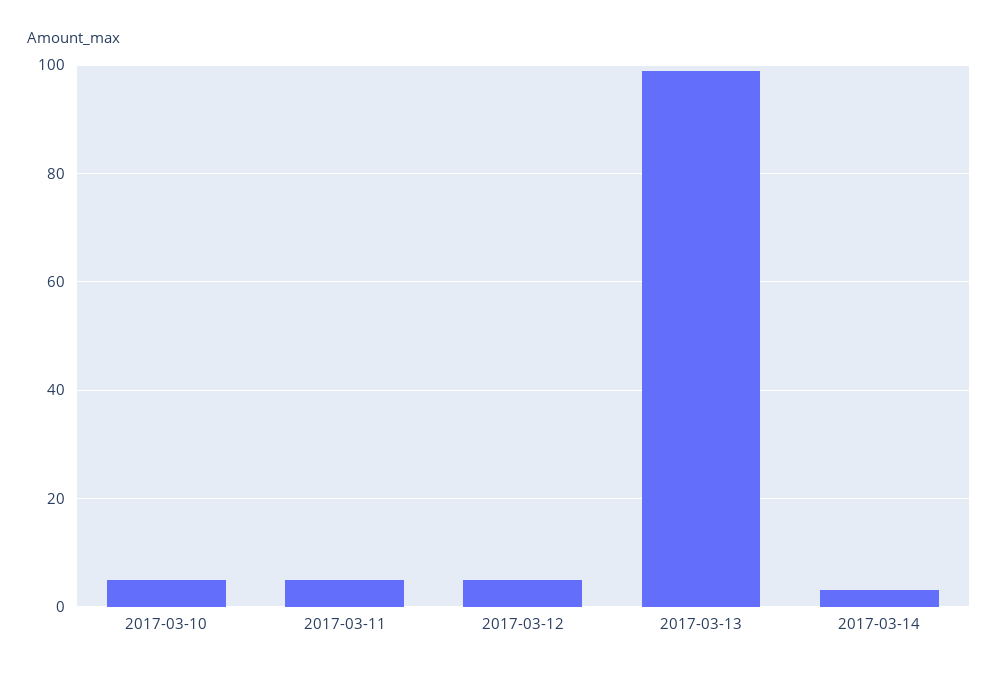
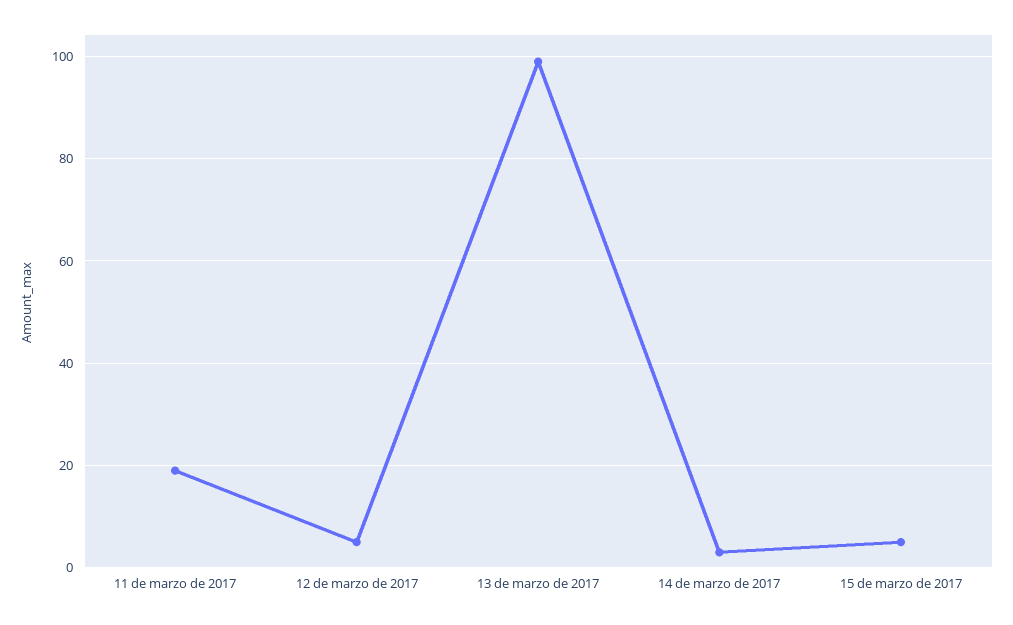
2017-03-10: 5 -> none
2017-03-11: 5 -> 20
15 de marzo de 2017: none -> 5

